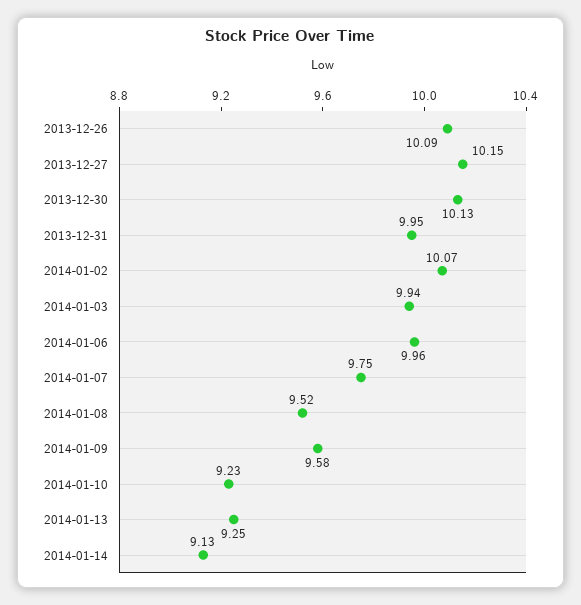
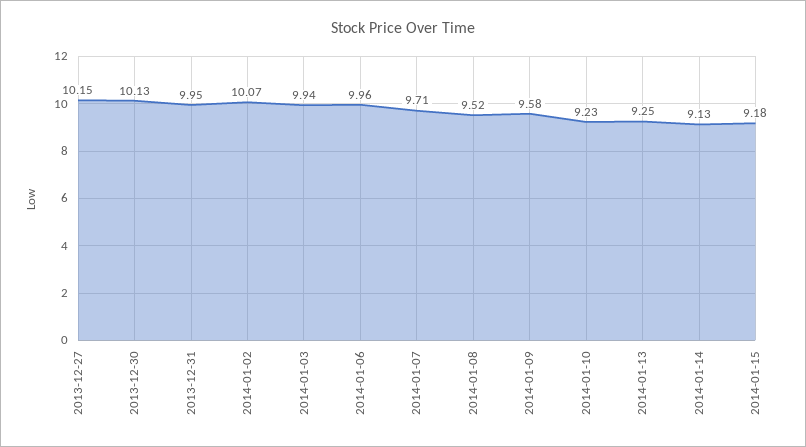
2013-12-26: 10.09 -> none
2014-01-07: 9.75 -> 9.71
2014-01-15: none -> 9.18

